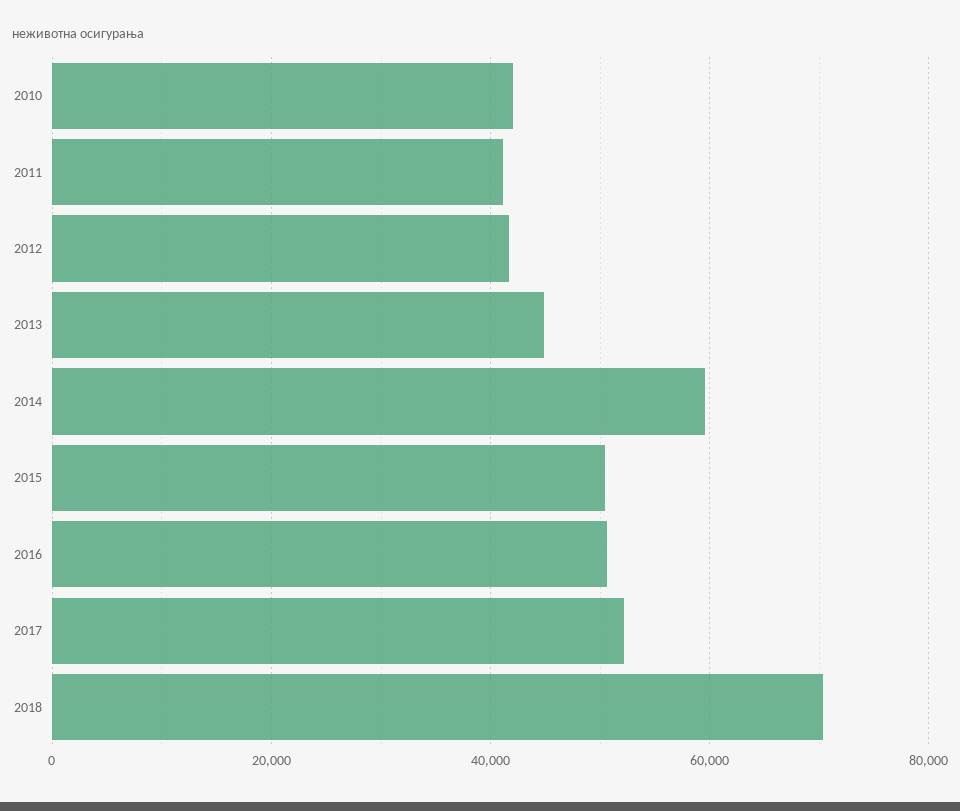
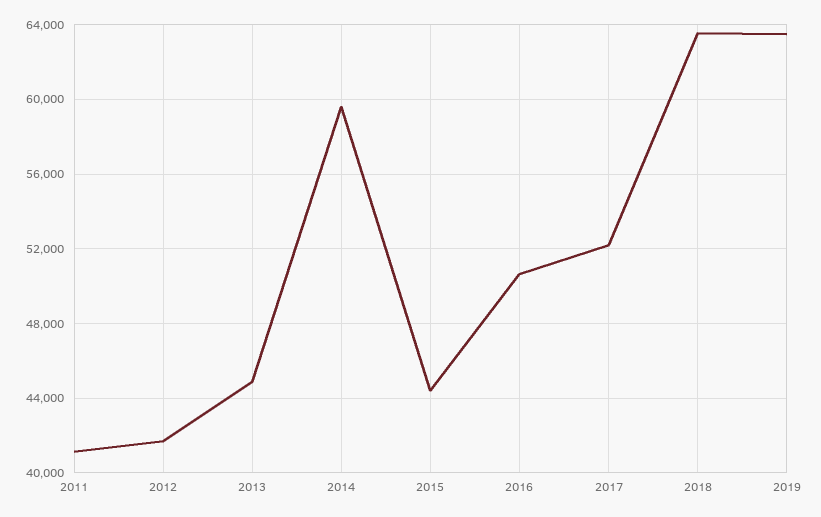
2010: 42000 -> none
2015: 50000 -> 44500
2018: 70000 -> 63500
2019: none -> 63500

